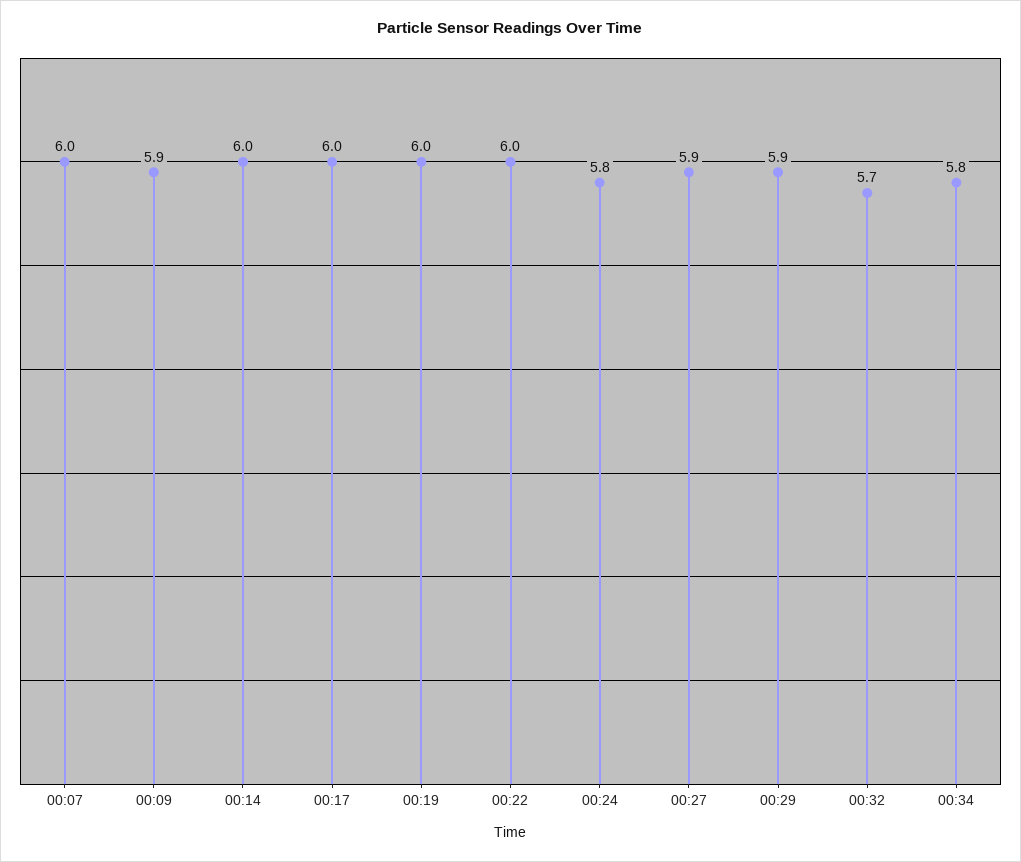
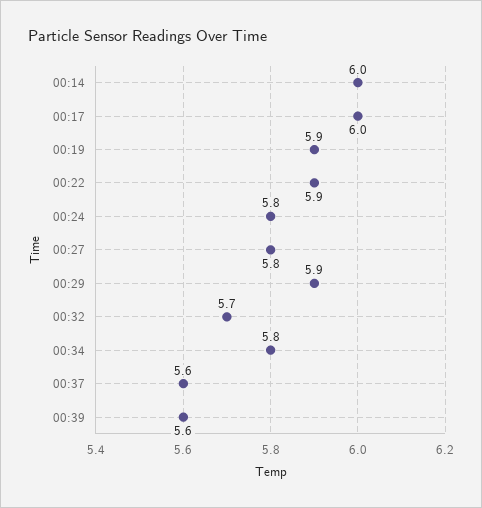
00:07: 6 -> none
00:09: 5.9 -> none
00:19: 6 -> 5.9
00:22: 6 -> 5.9
00:27: 5.9 -> 5.8
00:37: none -> 5.6
00:39: none -> 5.6

